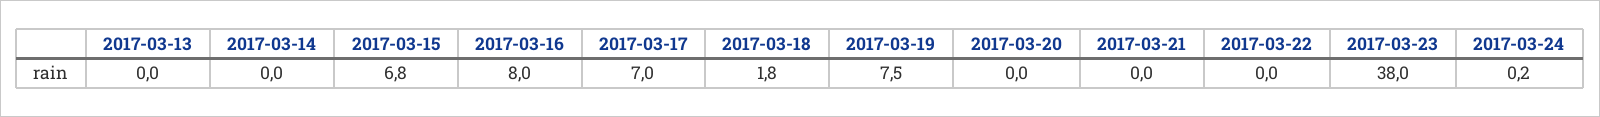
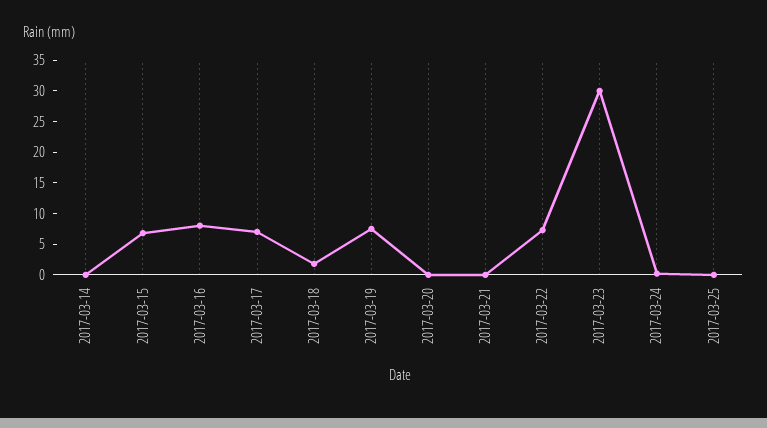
2017-03-13: 0 -> none
2017-03-22: 0 -> 7.5
2017-03-23: 38 -> 30
2017-03-25: none -> 0

